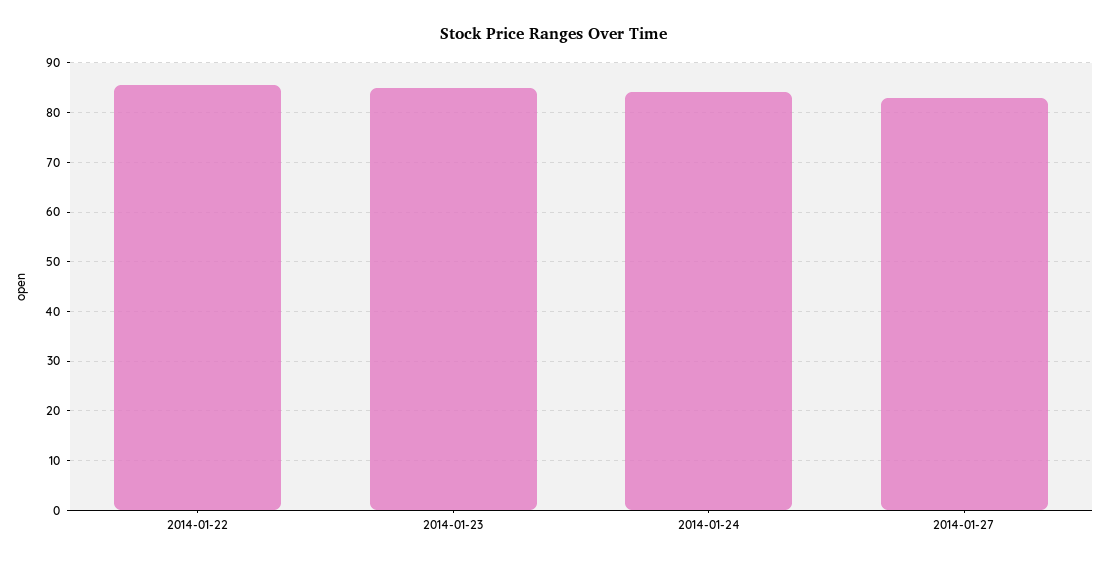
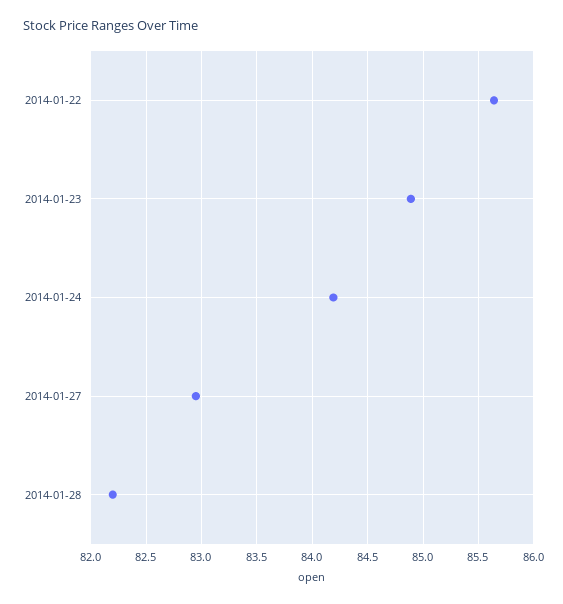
2014-01-28: none -> 82.2

